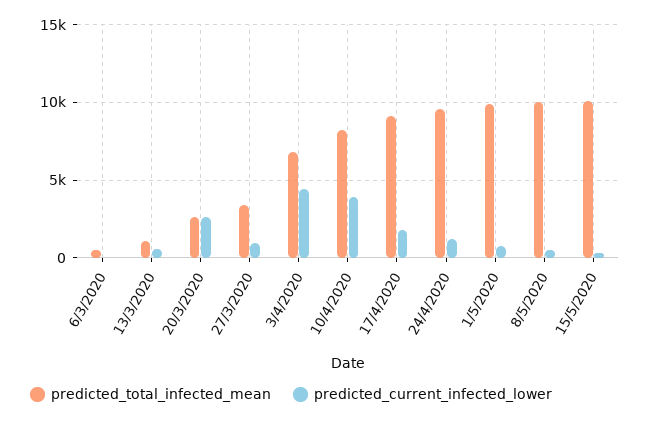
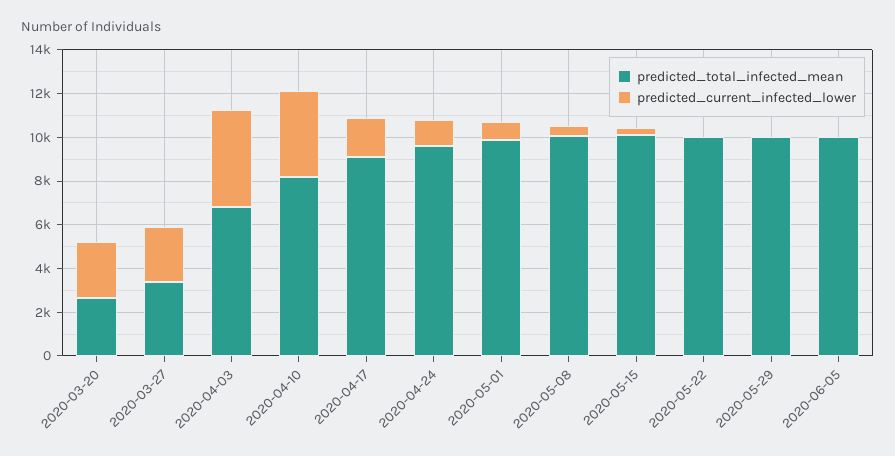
predicted_total_infected_mean, 6/3/2020: 500 -> none
predicted_current_infected_lower, 6/3/2020: 0 -> none
predicted_total_infected_mean, 13/3/2020: 1000 -> none
predicted_current_infected_lower, 13/3/2020: 500 -> none
predicted_current_infected_lower, 27/3/2020: 1000 -> 2500
predicted_total_infected_mean, 2020-05-22: none -> 10000
predicted_current_infected_lower, 2020-05-22: none -> 0
predicted_total_infected_mean, 2020-05-29: none -> 10000
predicted_current_infected_lower, 2020-05-29: none -> 0
predicted_total_infected_mean, 2020-06-05: none -> 10000
predicted_current_infected_lower, 2020-06-05: none -> 0

